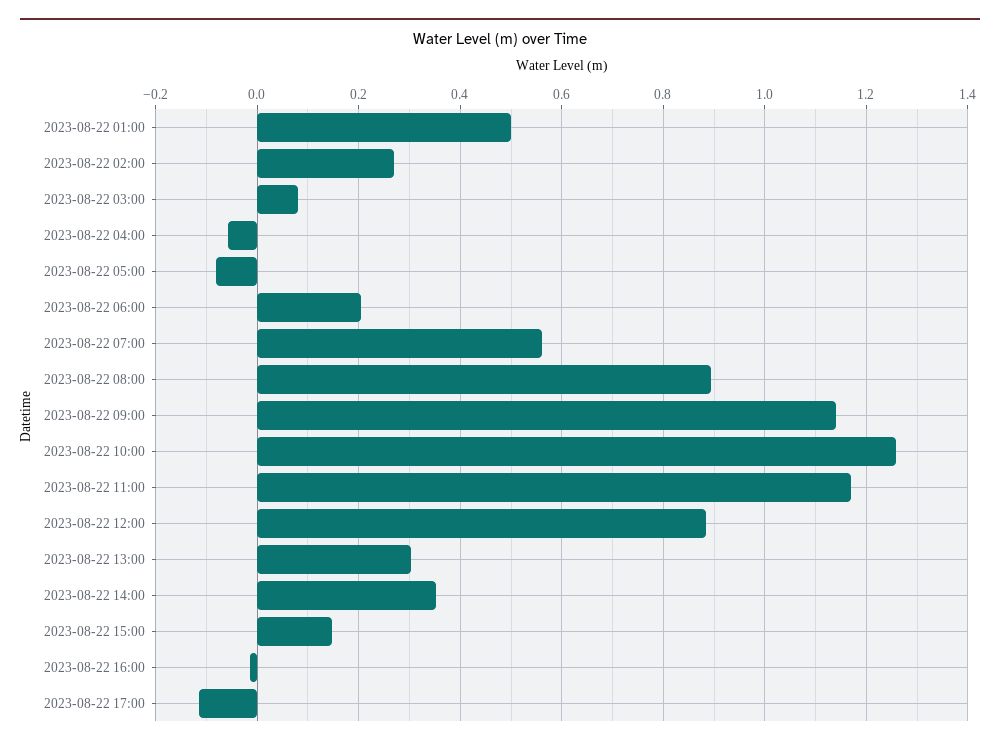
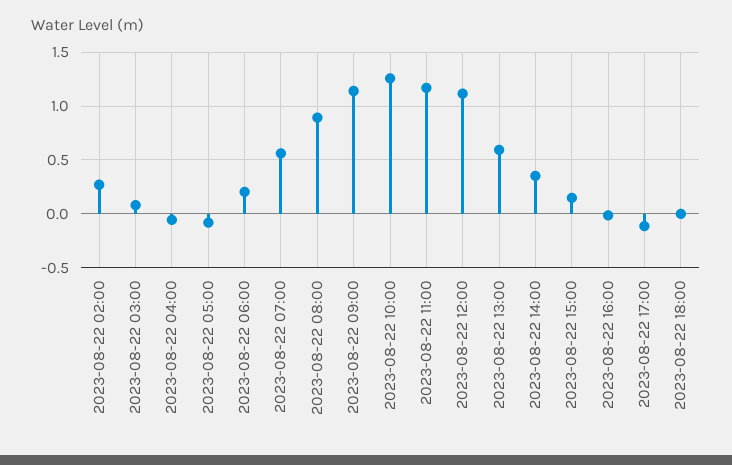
2023-08-22 01:00: 0.5 -> none
2023-08-22 12:00: 0.88 -> 1.1
2023-08-22 13:00: 0.3 -> 0.6
2023-08-22 18:00: none -> 0

